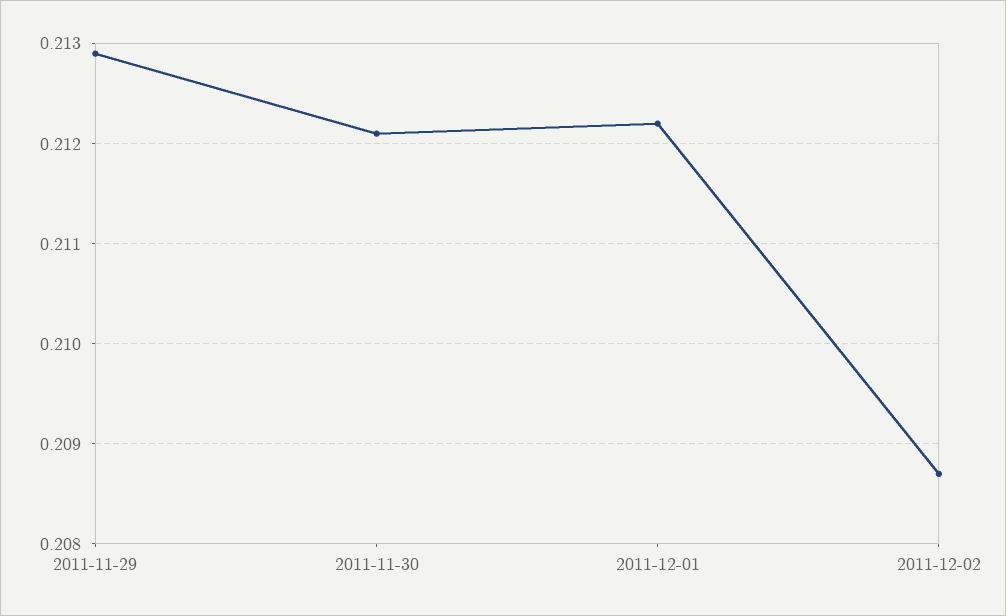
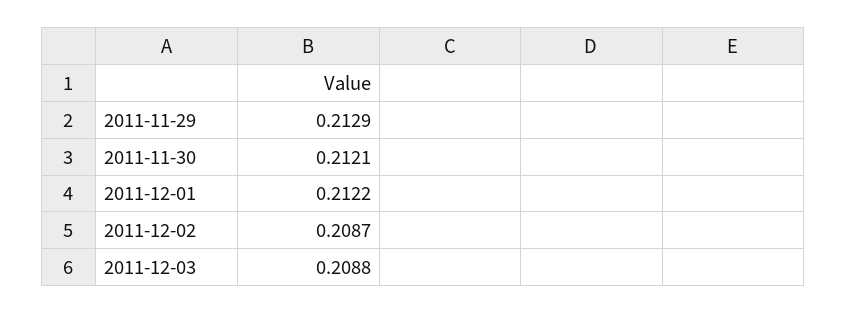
2011-12-03: none -> 0.2088

